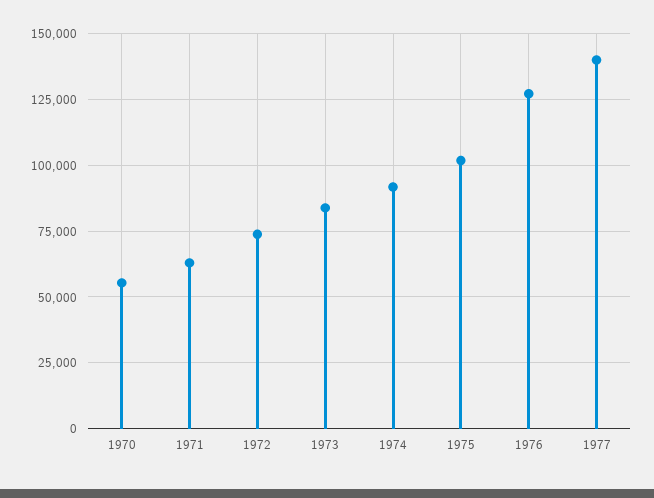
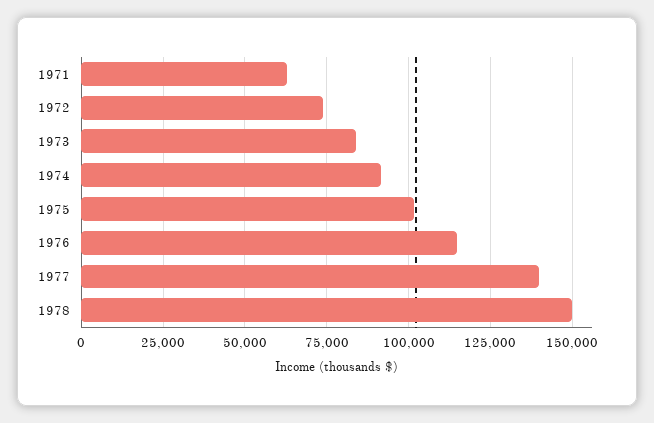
1970: 55000 -> none
1976: 127500 -> 115000
1978: none -> 150000

